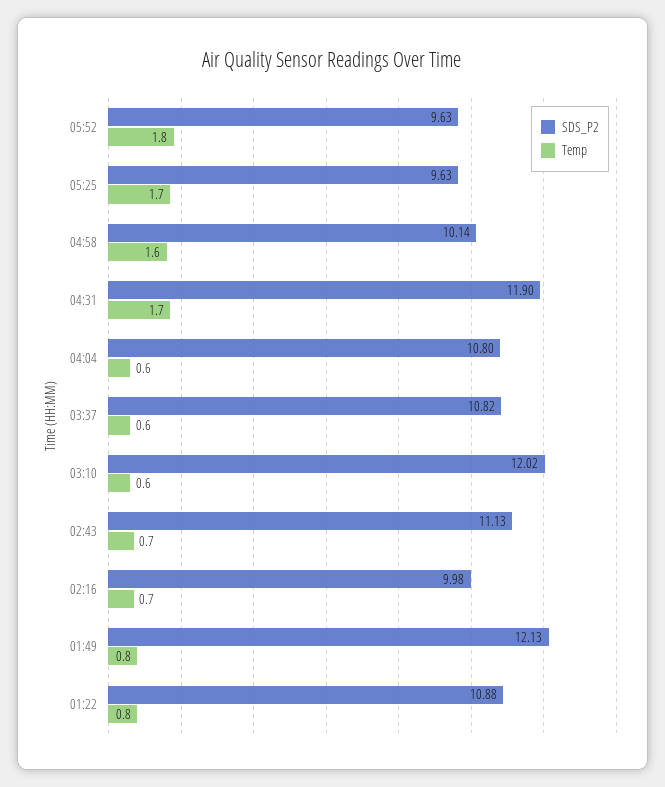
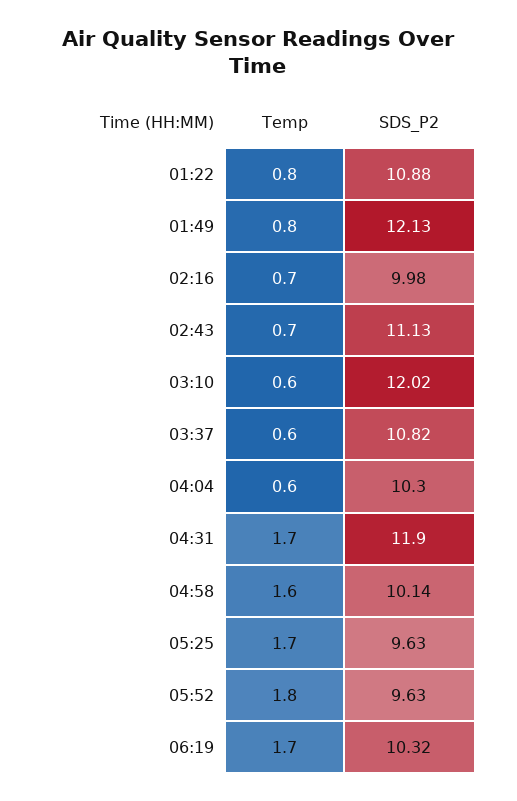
SDS_P2, 04:04: 10.8 -> 10.3
Temp, 06:19: none -> 1.7
SDS_P2, 06:19: none -> 10.32

